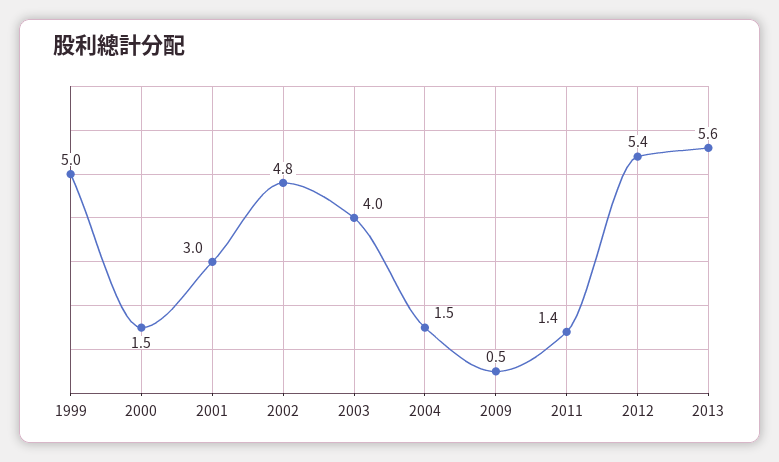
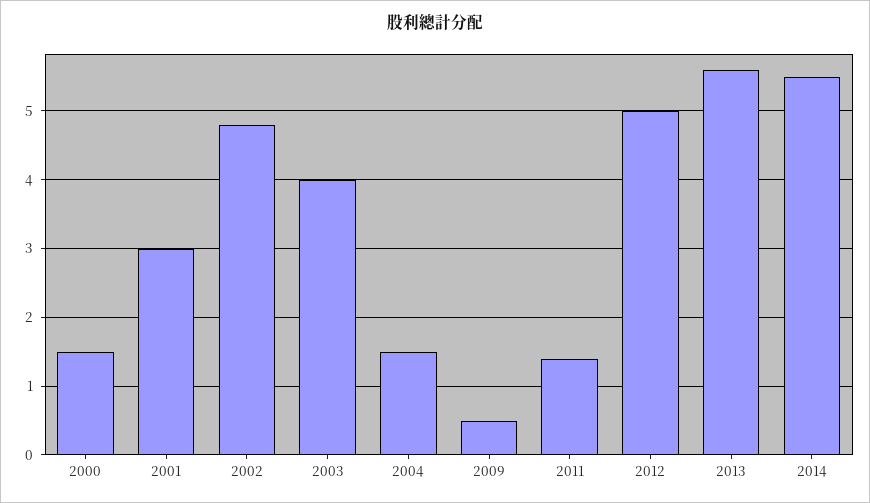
1999: 5 -> none
2012: 5.4 -> 5
2014: none -> 5.5

